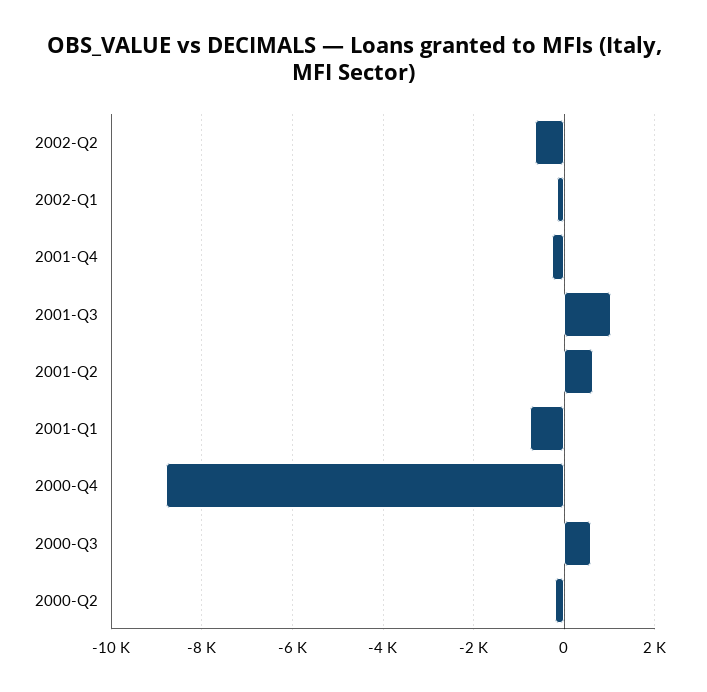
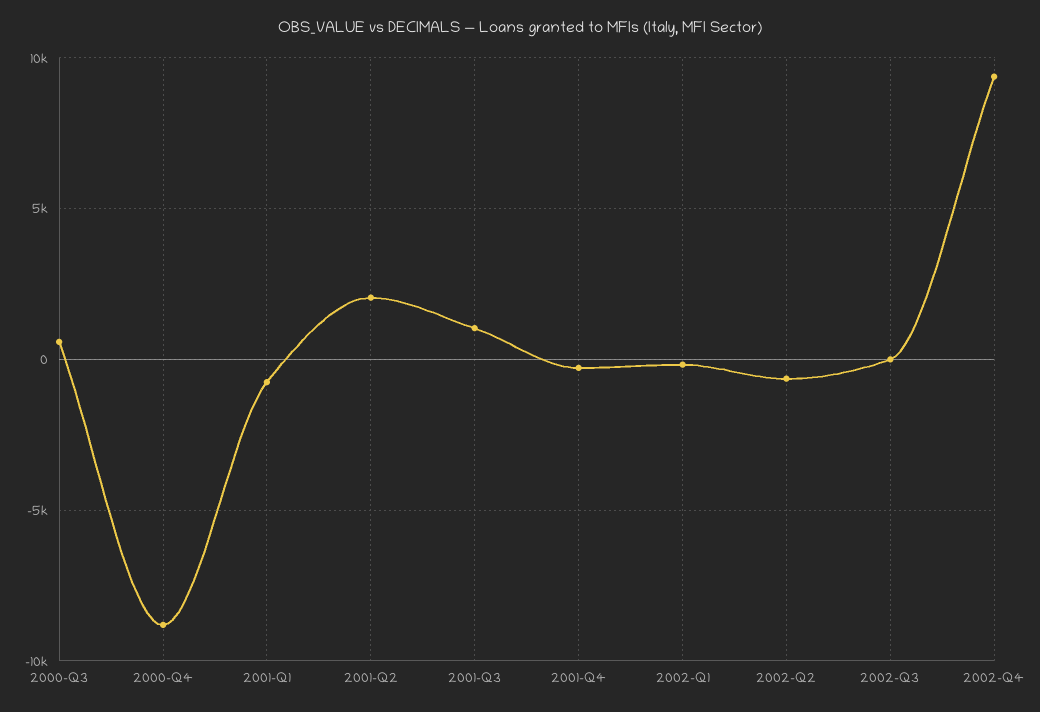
2001-Q2: 600 -> 2000
2000-Q2: -200 -> none
2002-Q3: none -> 0
2002-Q4: none -> 9500

